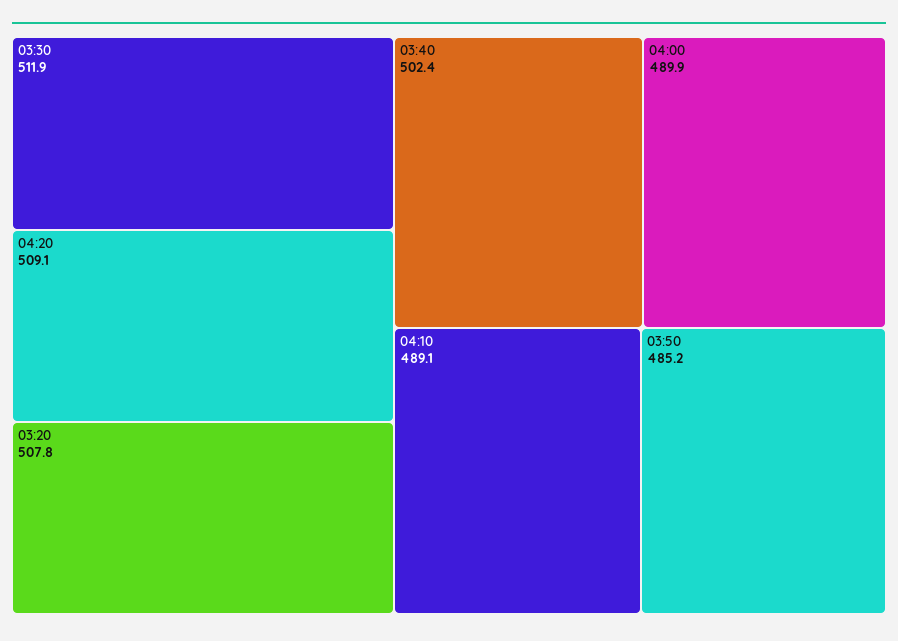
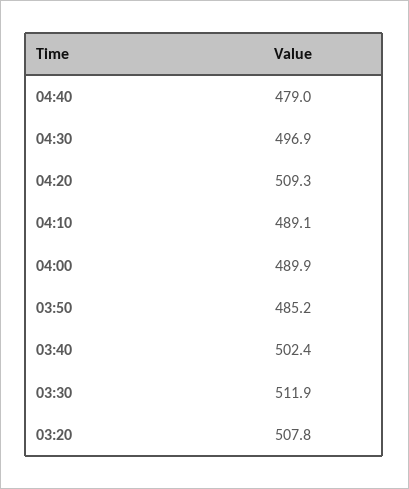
04:20: 509.1 -> 509.3
04:40: none -> 479
04:30: none -> 496.9

